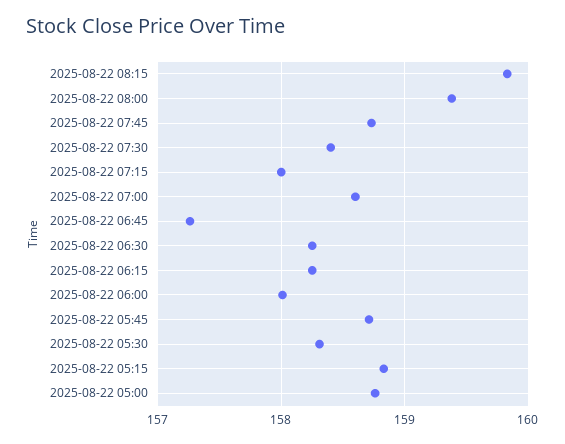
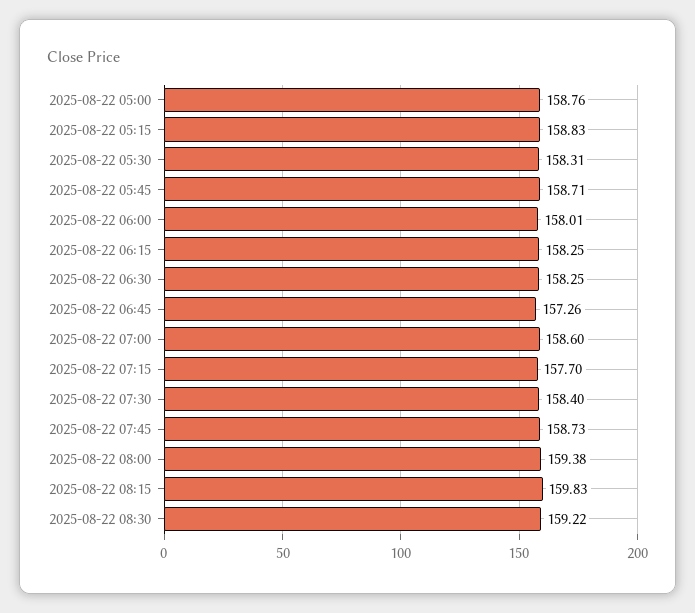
2025-08-22 07:15: 158 -> 157.7
2025-08-22 08:30: none -> 159.22

